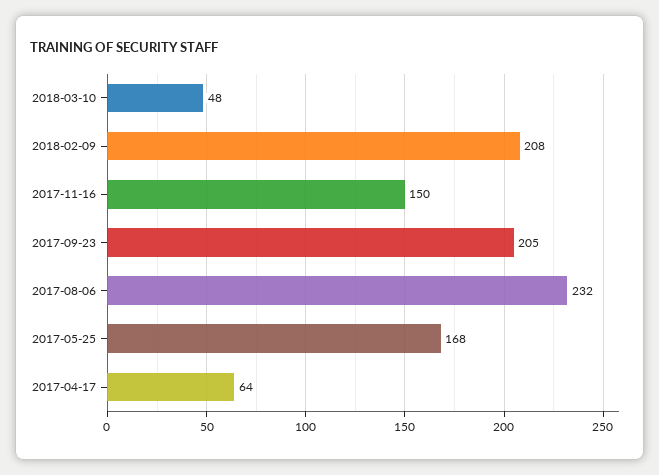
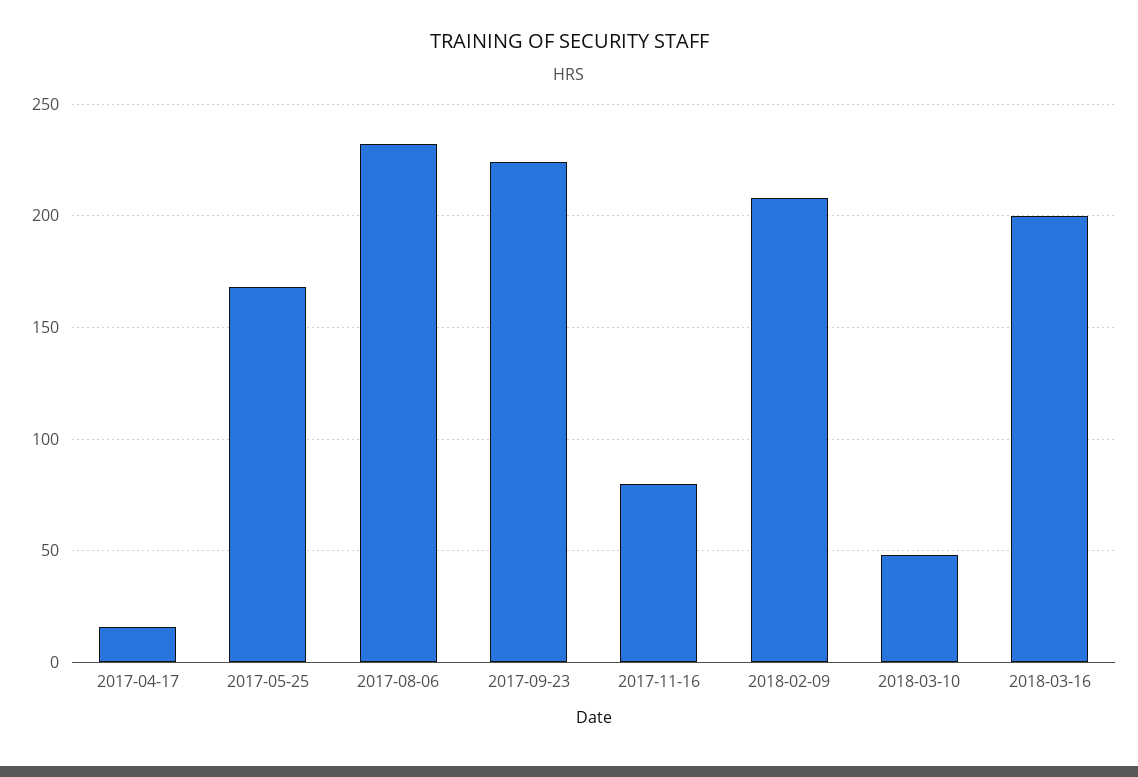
2017-11-16: 150 -> 80
2017-09-23: 205 -> 225
2017-04-17: 64 -> 15
2018-03-16: none -> 200

